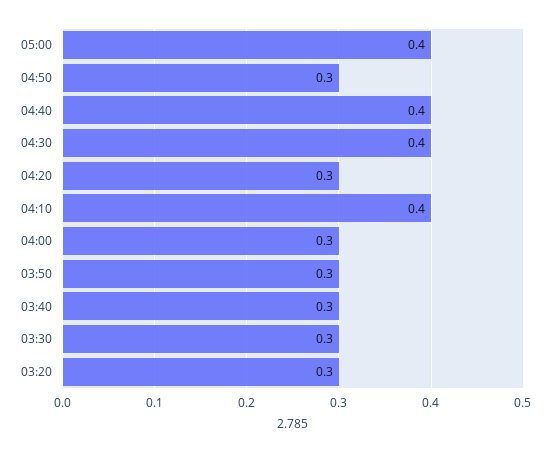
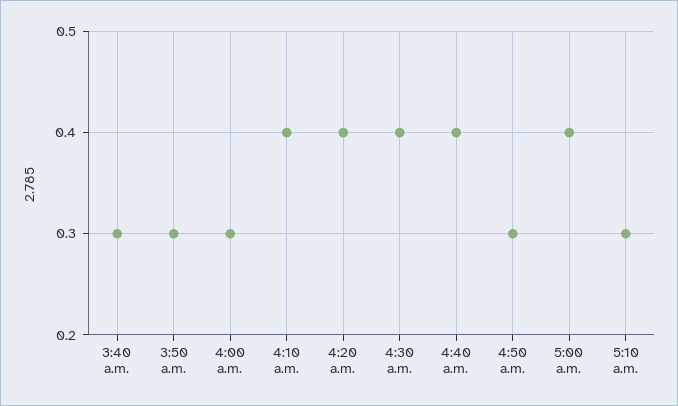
04:20: 0.3 -> 0.4
03:30: 0.3 -> none
03:20: 0.3 -> none
5:10 a.m.: none -> 0.3

